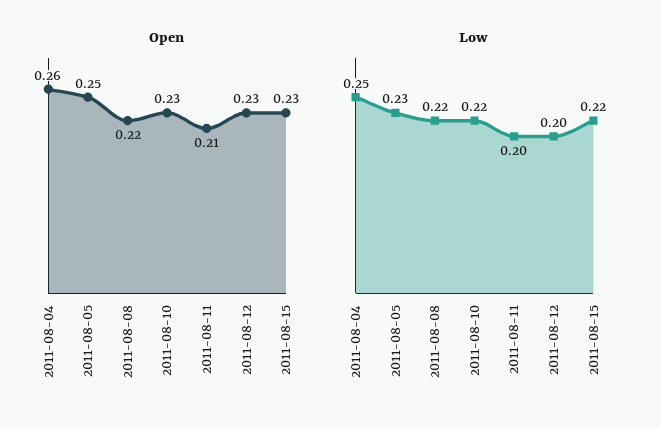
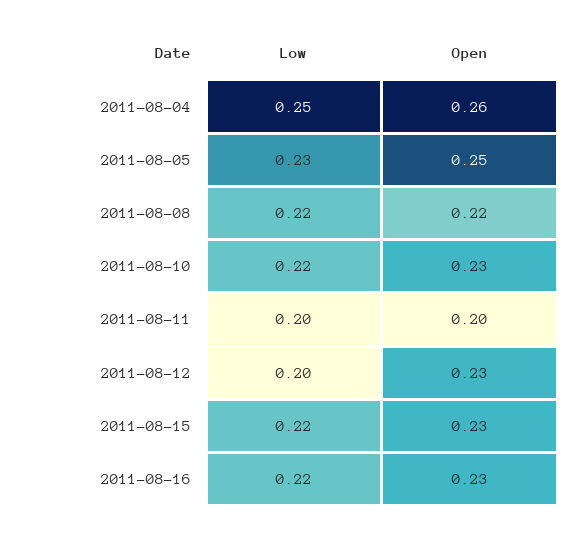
Open, 2011-08-11: 0.21 -> 0.2
Low, 2011-08-16: none -> 0.22
Open, 2011-08-16: none -> 0.23

